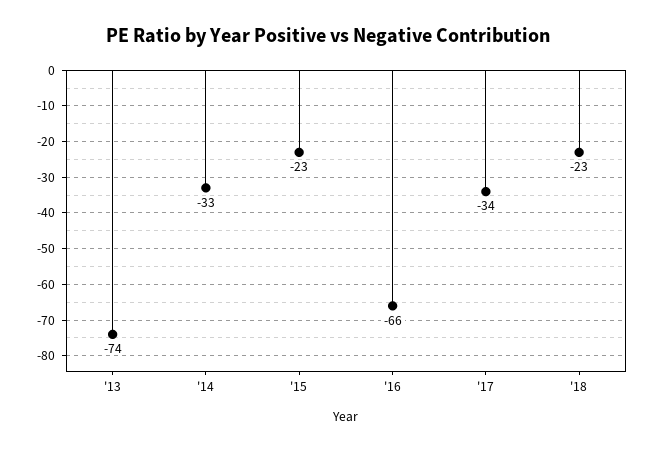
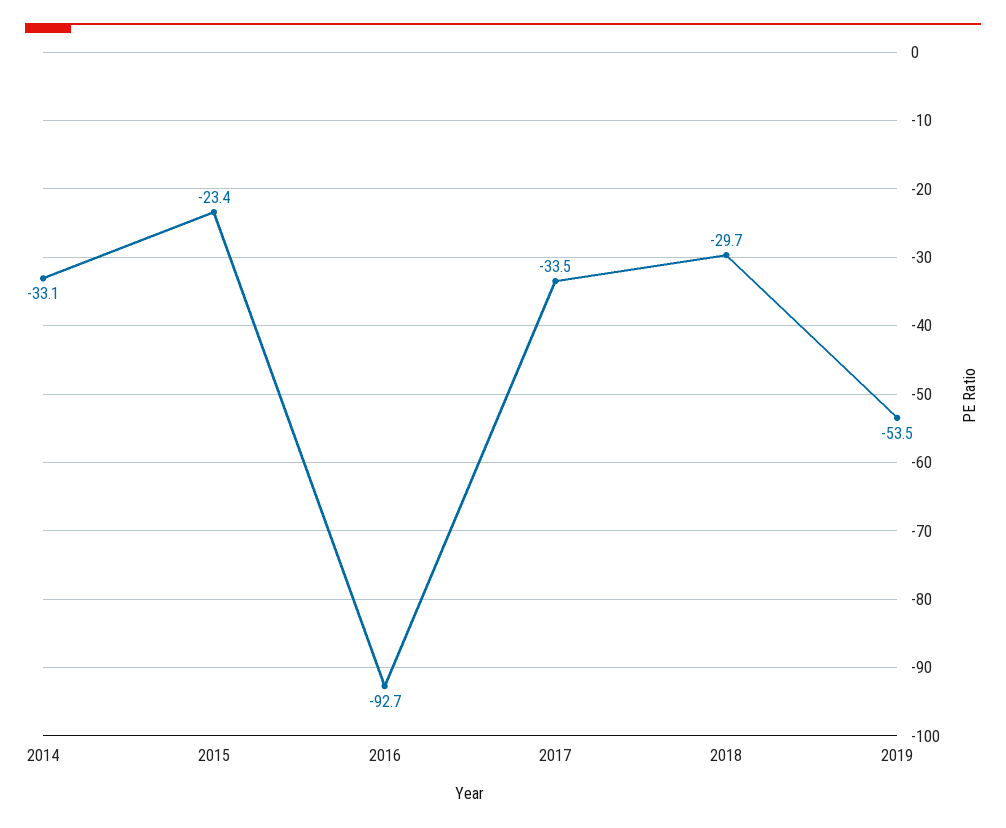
'13: -74 -> none
'16: -66 -> -92.7
'18: -23 -> -29.7
2019: none -> -53.5

